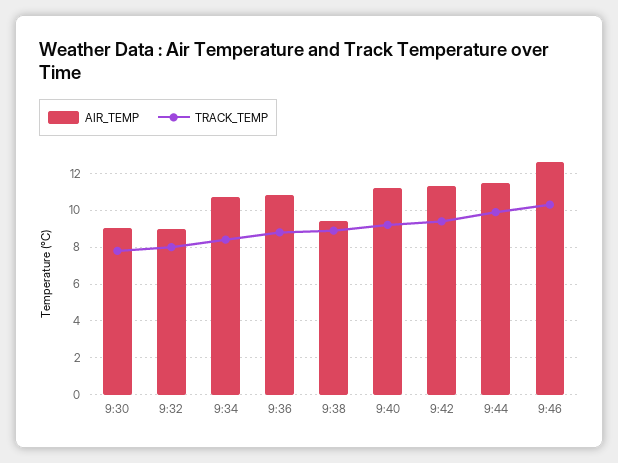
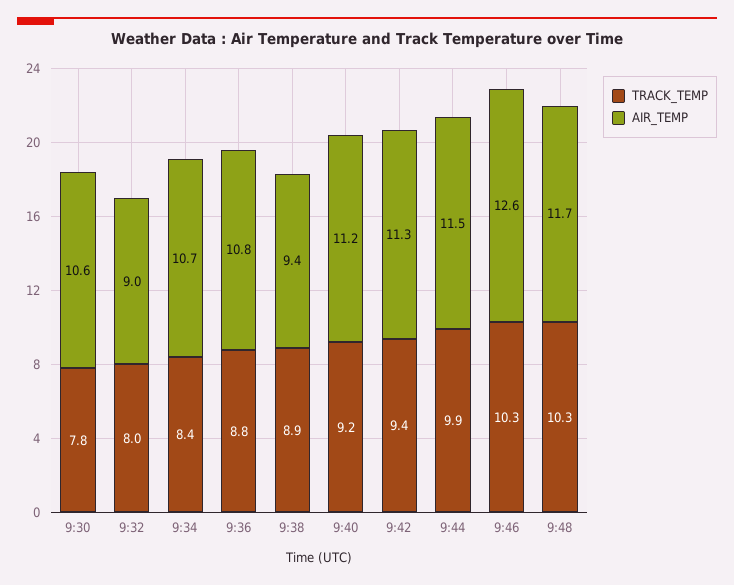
AIR_TEMP, 9:30: 9 -> 10.6
TRACK_TEMP, 9:48: none -> 10.3
AIR_TEMP, 9:48: none -> 11.7

